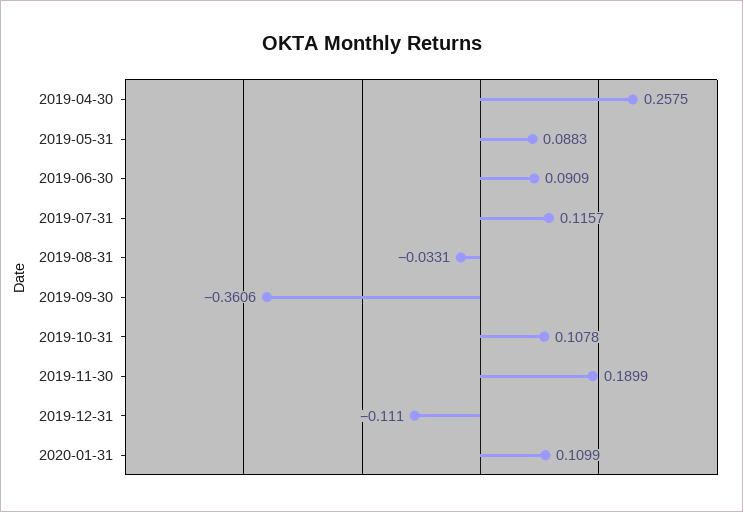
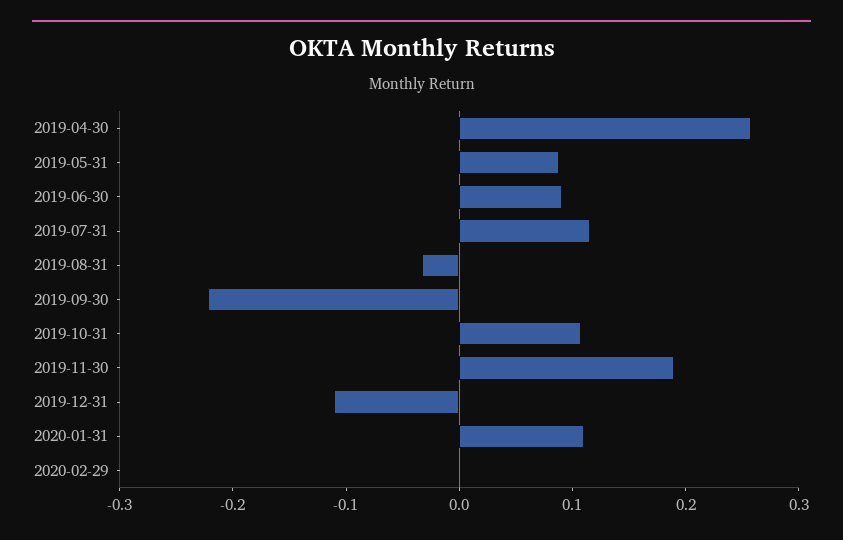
2019-09-30: -0.3606 -> -0.22
2020-02-29: none -> 0

